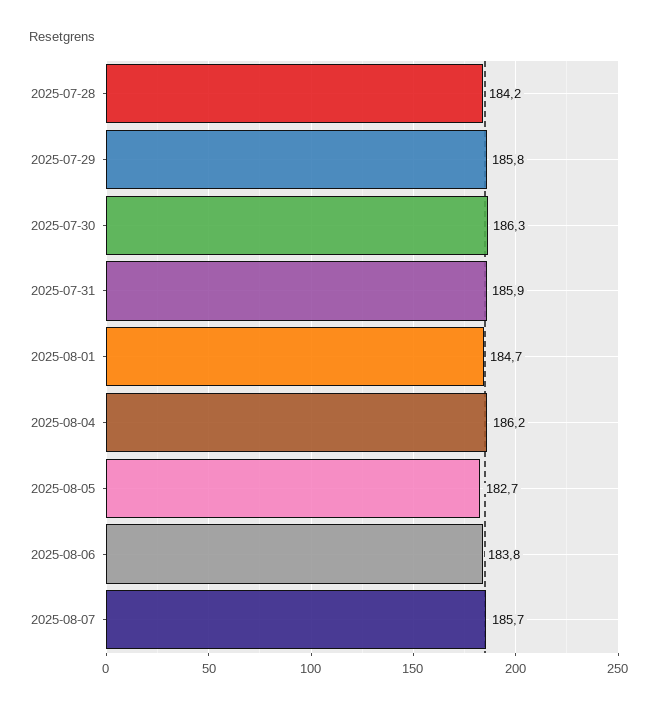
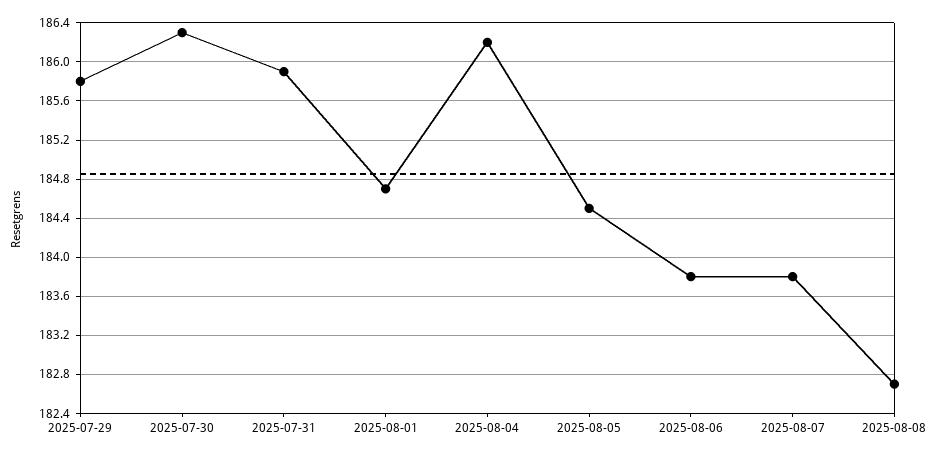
2025-07-28: 184.2 -> none
2025-08-05: 182.7 -> 184.5
2025-08-07: 185.7 -> 183.8
2025-08-08: none -> 182.7

